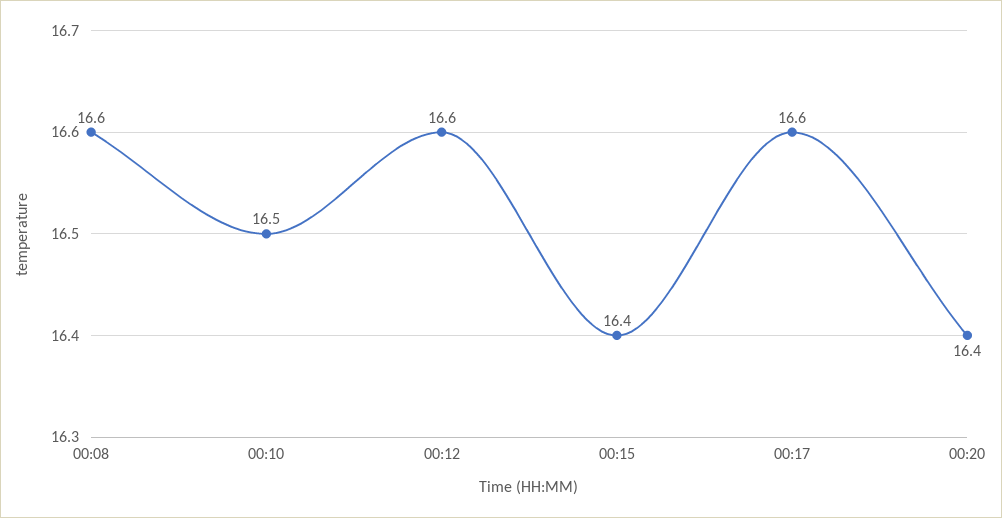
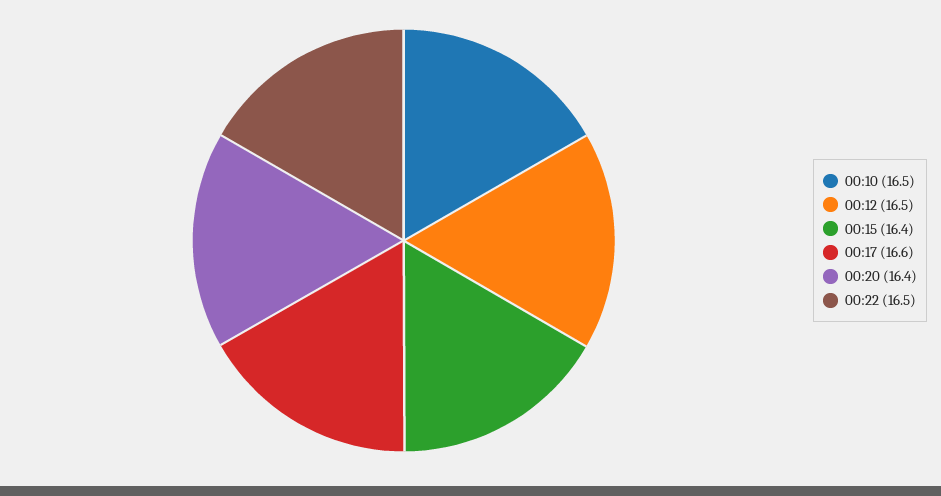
00:08: 16.6 -> none
00:12: 16.6 -> 16.5
00:22: none -> 16.5

